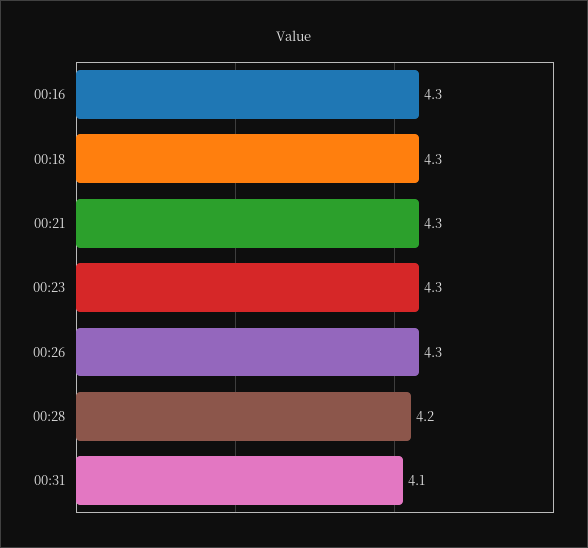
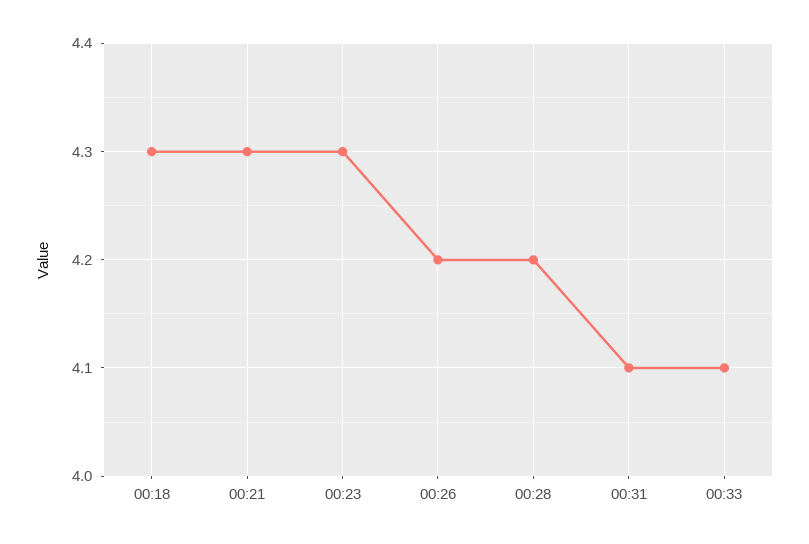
00:16: 4.3 -> none
00:26: 4.3 -> 4.2
00:33: none -> 4.1

